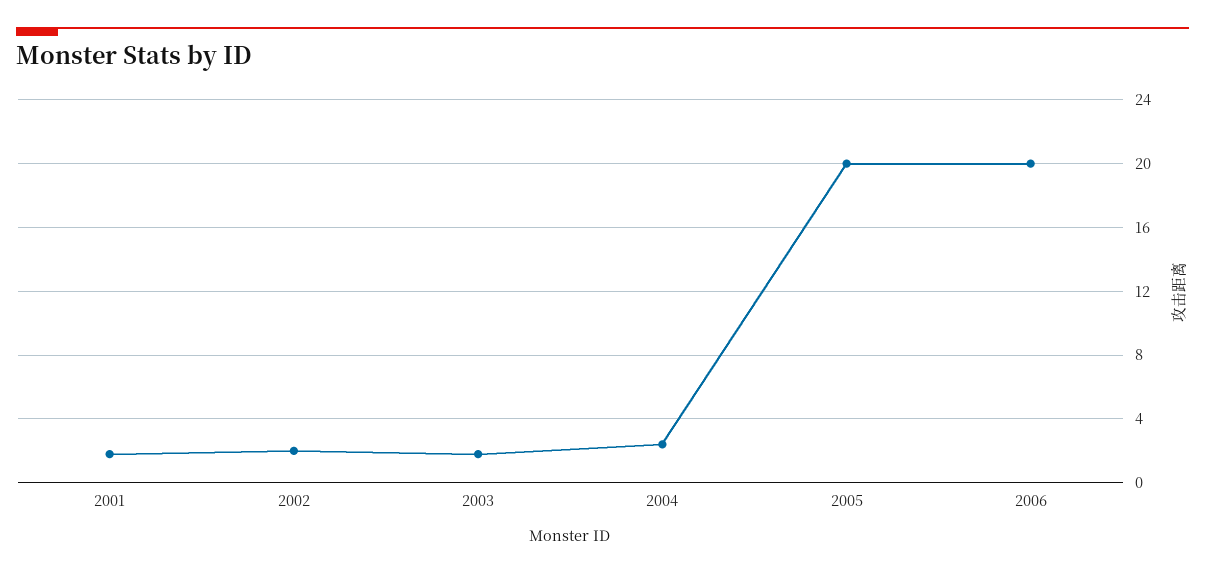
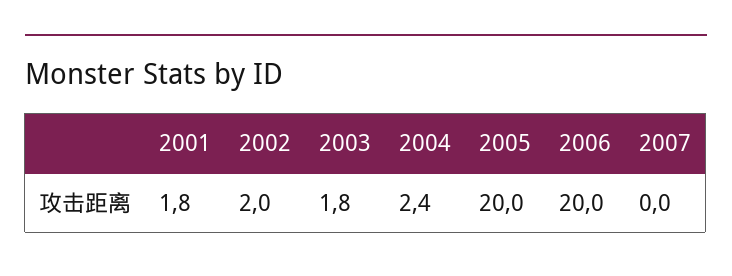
2007: none -> 0

